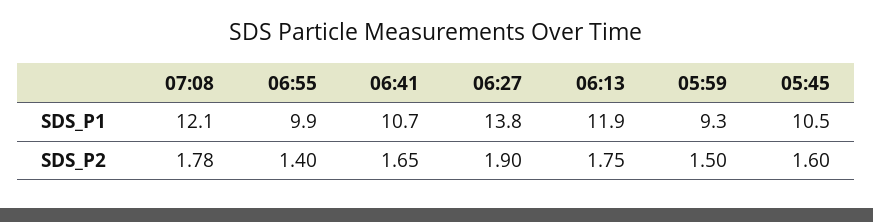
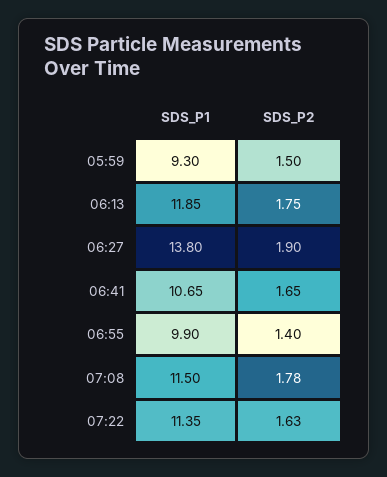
07:08, SDS_P1: 12.1 -> 11.5
05:45, SDS_P1: 10.5 -> none
05:45, SDS_P2: 1.6 -> none
07:22, SDS_P1: none -> 11.35
07:22, SDS_P2: none -> 1.63

